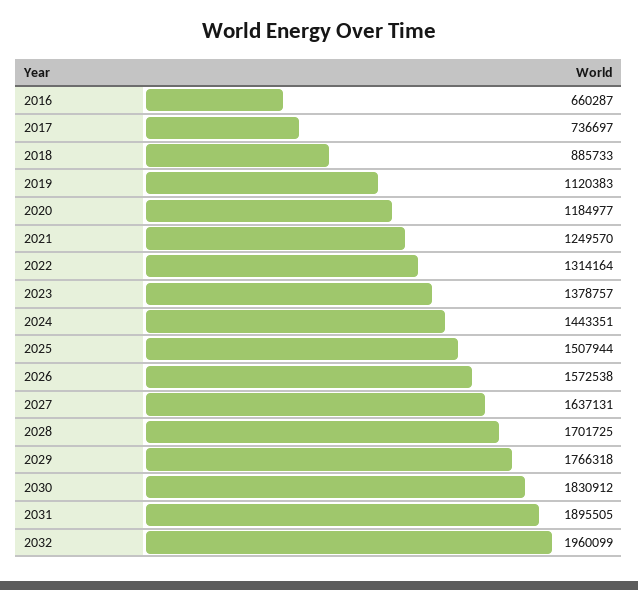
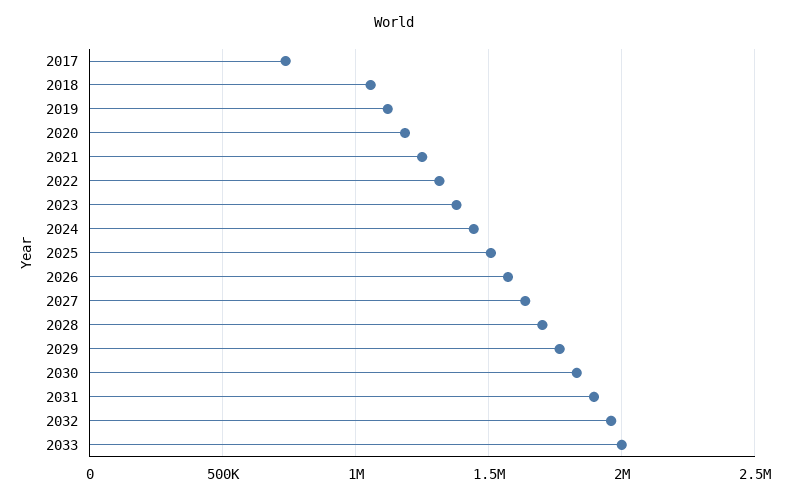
2016: 660287 -> none
2018: 885733 -> 1050000
2033: none -> 2000000

